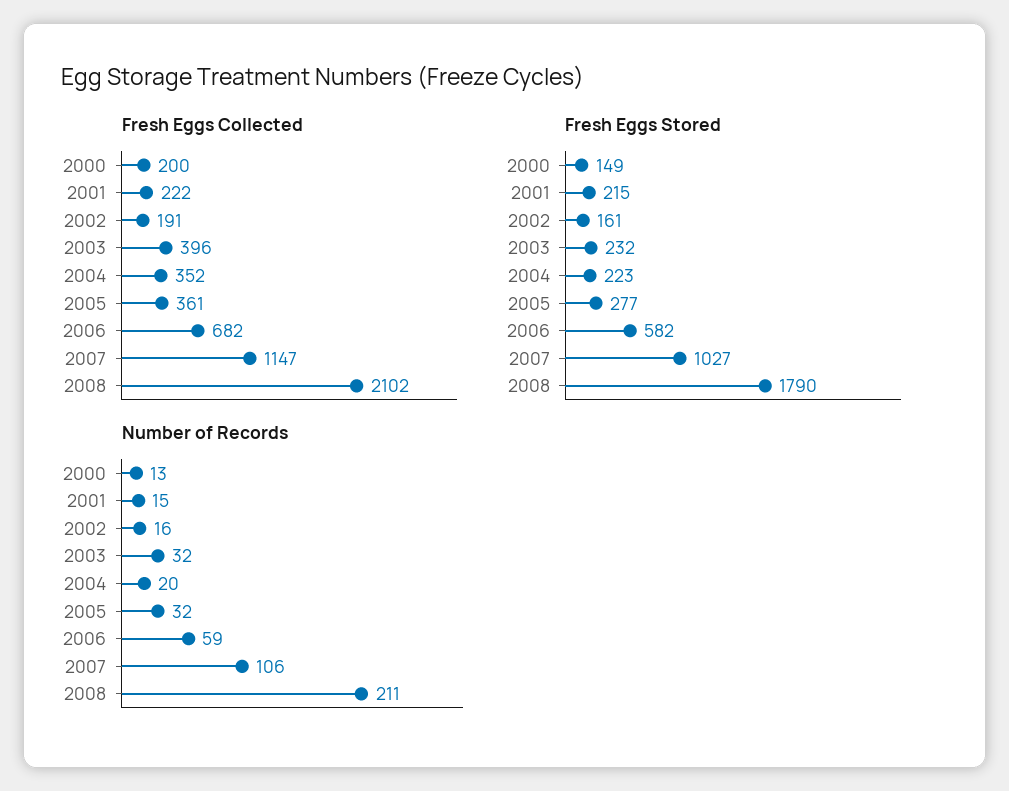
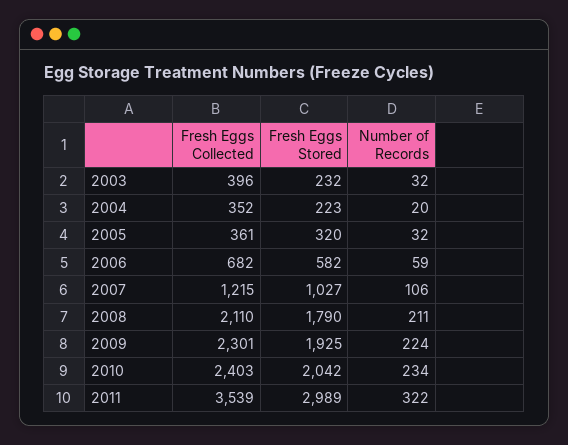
Fresh Eggs Collected, 2000: 200 -> none
Fresh Eggs Collected, 2001: 222 -> none
Fresh Eggs Collected, 2002: 191 -> none
Fresh Eggs Collected, 2007: 1147 -> 1215
Fresh Eggs Collected, 2008: 2102 -> 2110
Fresh Eggs Stored, 2000: 149 -> none
Fresh Eggs Stored, 2001: 215 -> none
Fresh Eggs Stored, 2002: 161 -> none
Fresh Eggs Stored, 2005: 277 -> 320
Number of Records, 2000: 13 -> none
Number of Records, 2001: 15 -> none
Number of Records, 2002: 16 -> none
Fresh Eggs Collected, 2009: none -> 2301
Fresh Eggs Stored, 2009: none -> 1925
Number of Records, 2009: none -> 224
Fresh Eggs Collected, 2010: none -> 2403
Fresh Eggs Stored, 2010: none -> 2042
Number of Records, 2010: none -> 234
Fresh Eggs Collected, 2011: none -> 3539
Fresh Eggs Stored, 2011: none -> 2989
Number of Records, 2011: none -> 322

